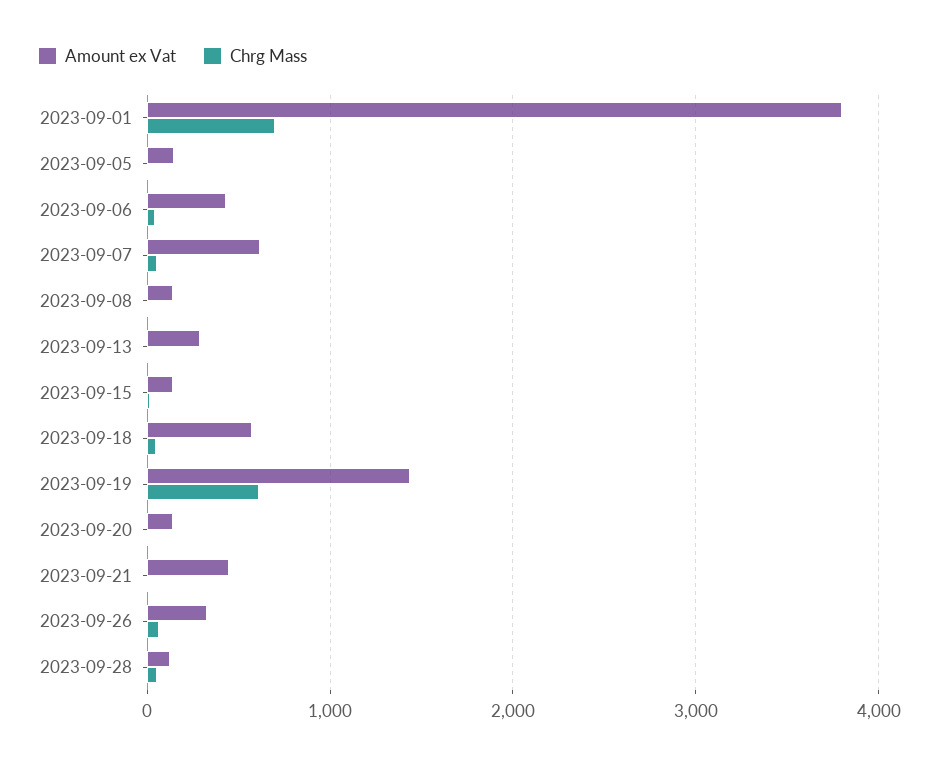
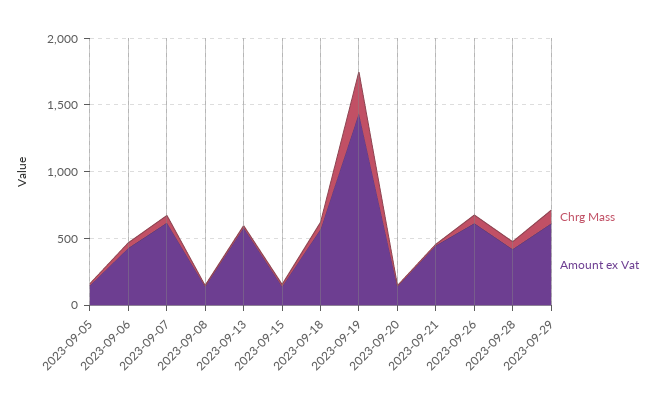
Amount ex Vat, 2023-09-01: 3800 -> none
Chrg Mass, 2023-09-01: 700 -> none
Amount ex Vat, 2023-09-13: 300 -> 600
Chrg Mass, 2023-09-19: 600 -> 300
Amount ex Vat, 2023-09-26: 300 -> 600
Amount ex Vat, 2023-09-28: 100 -> 400
Chrg Mass, 2023-09-29: none -> 100
Amount ex Vat, 2023-09-29: none -> 600

